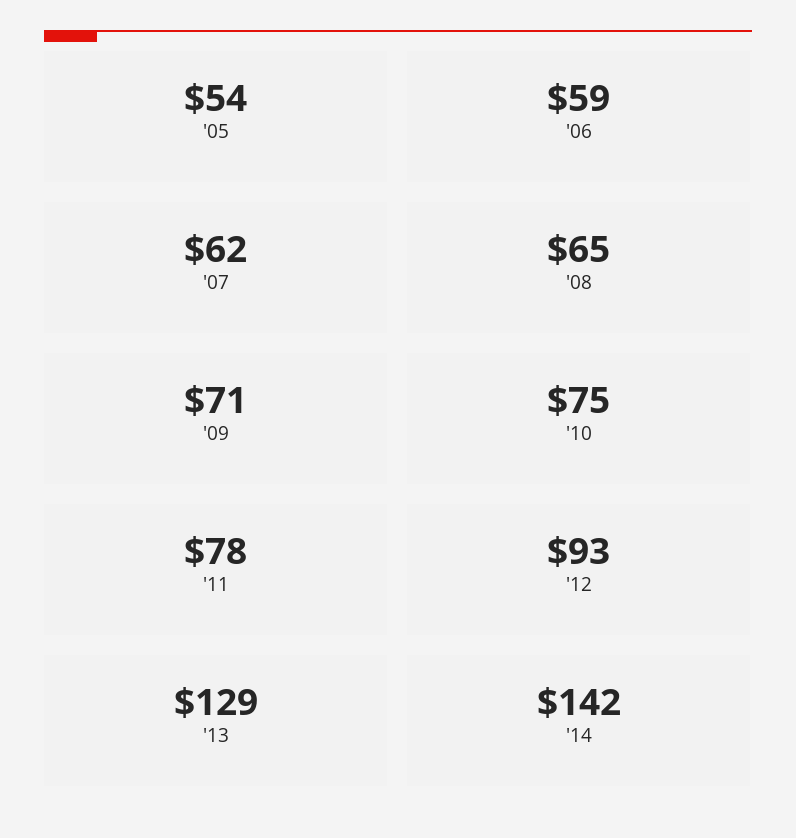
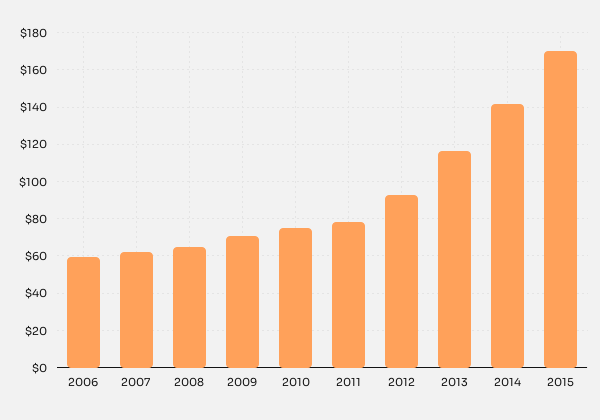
'05: 54 -> none
'13: 129 -> 115
2015: none -> 170

